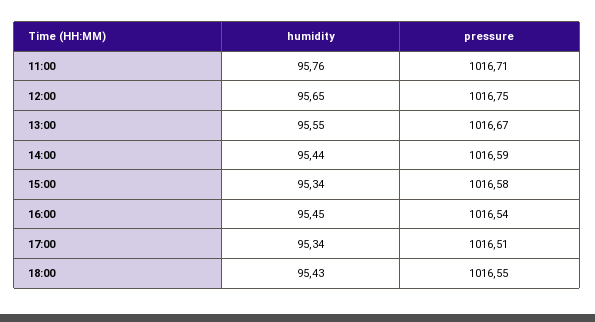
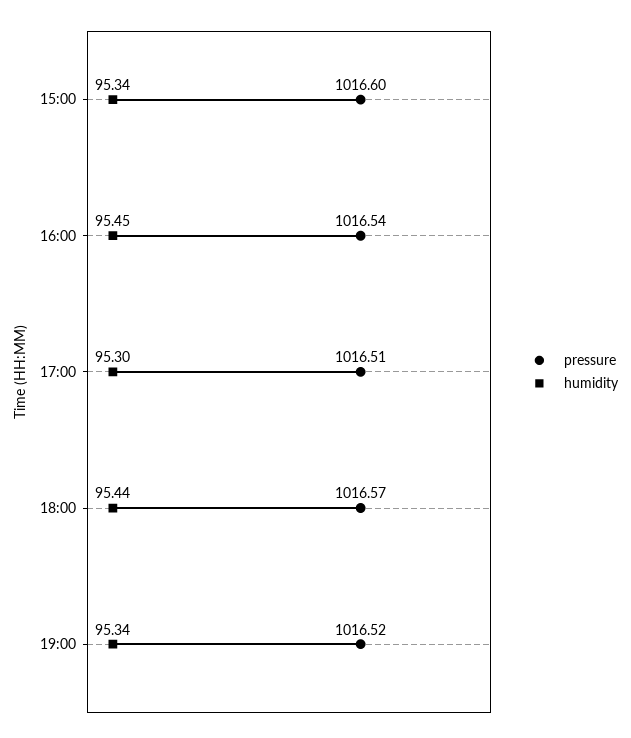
humidity, 11:00: 95.76 -> none
pressure, 11:00: 1016.71 -> none
humidity, 12:00: 95.65 -> none
pressure, 12:00: 1016.75 -> none
humidity, 13:00: 95.55 -> none
pressure, 13:00: 1016.67 -> none
humidity, 14:00: 95.44 -> none
pressure, 14:00: 1016.59 -> none
pressure, 15:00: 1016.58 -> 1016.6
humidity, 17:00: 95.34 -> 95.3
humidity, 18:00: 95.43 -> 95.44
pressure, 18:00: 1016.55 -> 1016.57
pressure, 19:00: none -> 1016.52
humidity, 19:00: none -> 95.34

